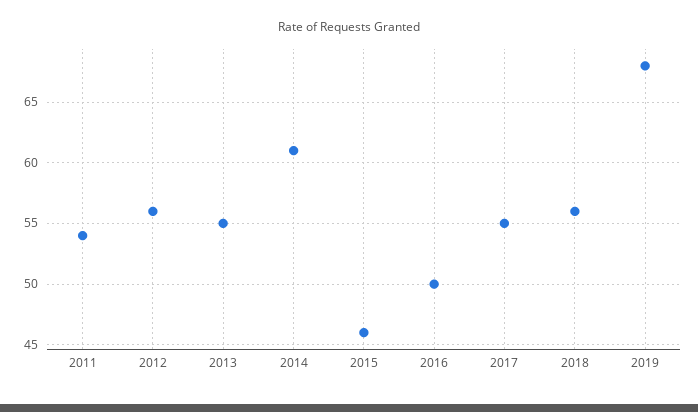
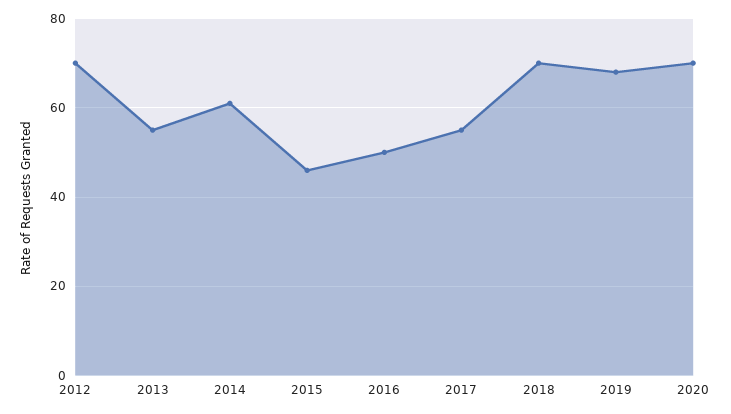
2011: 54 -> none
2012: 56 -> 70
2018: 56 -> 70
2020: none -> 70

